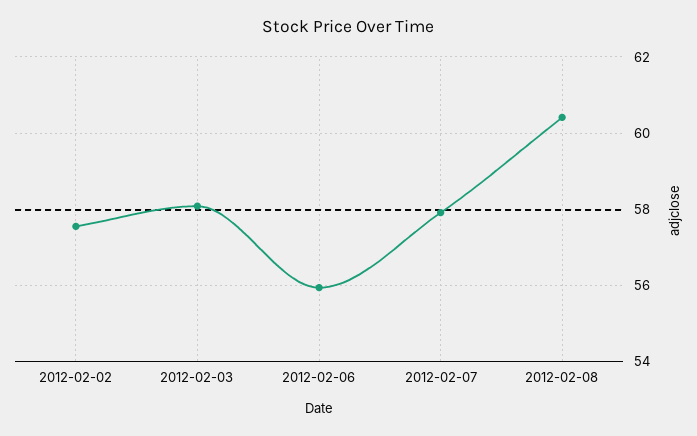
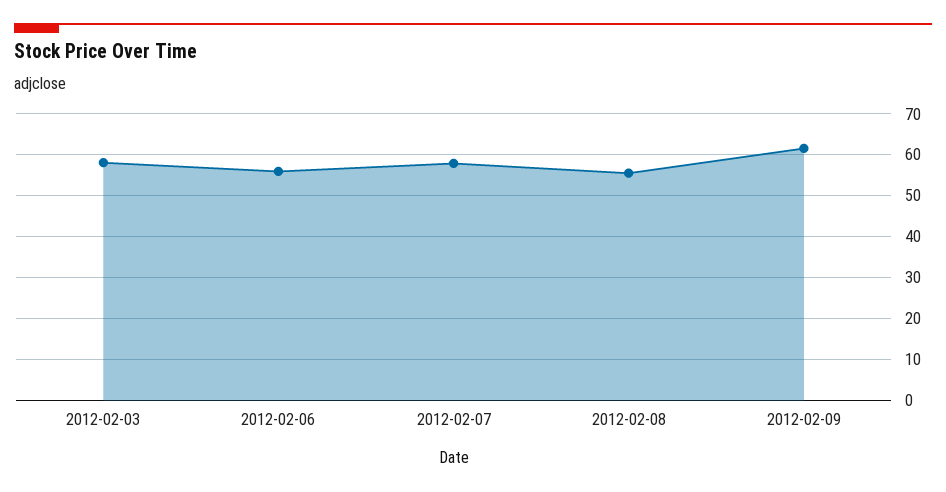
2012-02-02: 57.6 -> none
2012-02-08: 60.4 -> 56
2012-02-09: none -> 62

